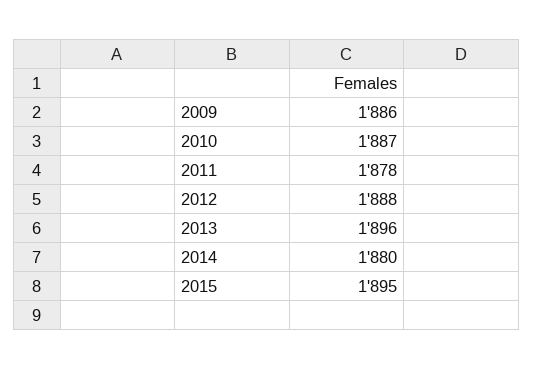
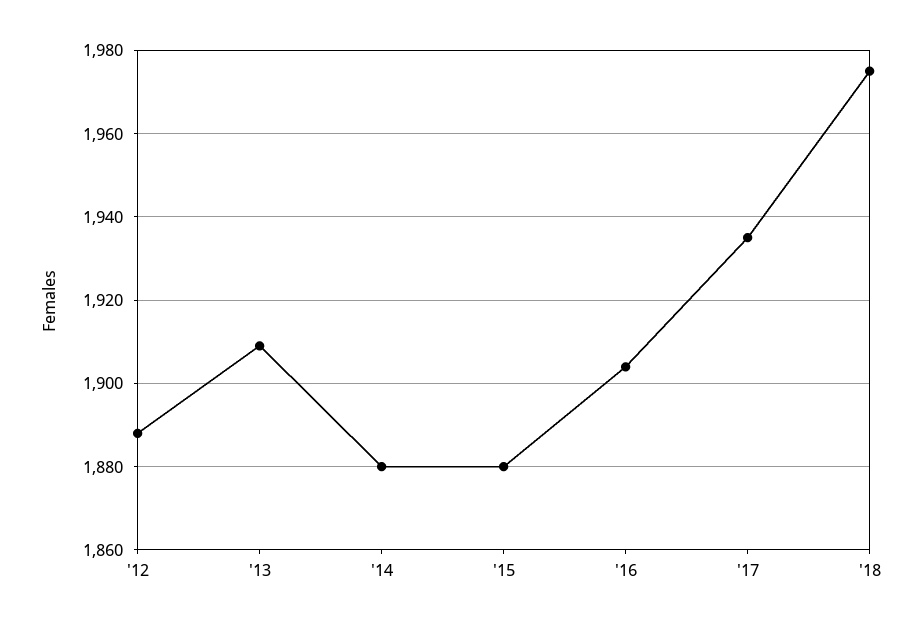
2009: 1886 -> none
2010: 1887 -> none
2011: 1878 -> none
2013: 1896 -> 1910
2015: 1895 -> 1880
'16: none -> 1905
'17: none -> 1935
'18: none -> 1975

